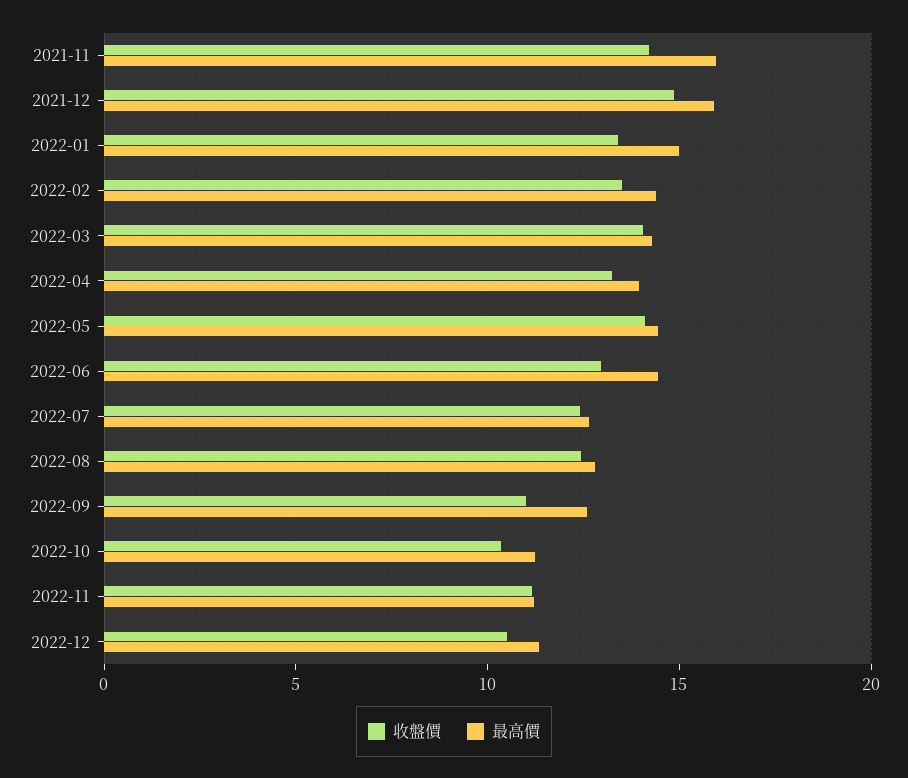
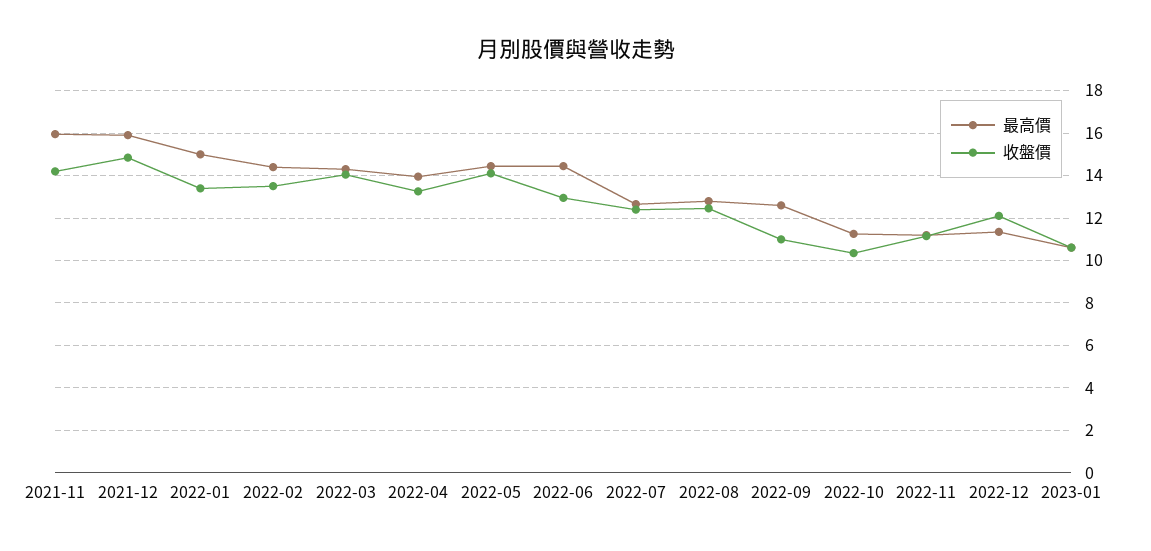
收盤價, 2022-12: 10.5 -> 12
最高價, 2023-01: none -> 10.5
收盤價, 2023-01: none -> 10.5

